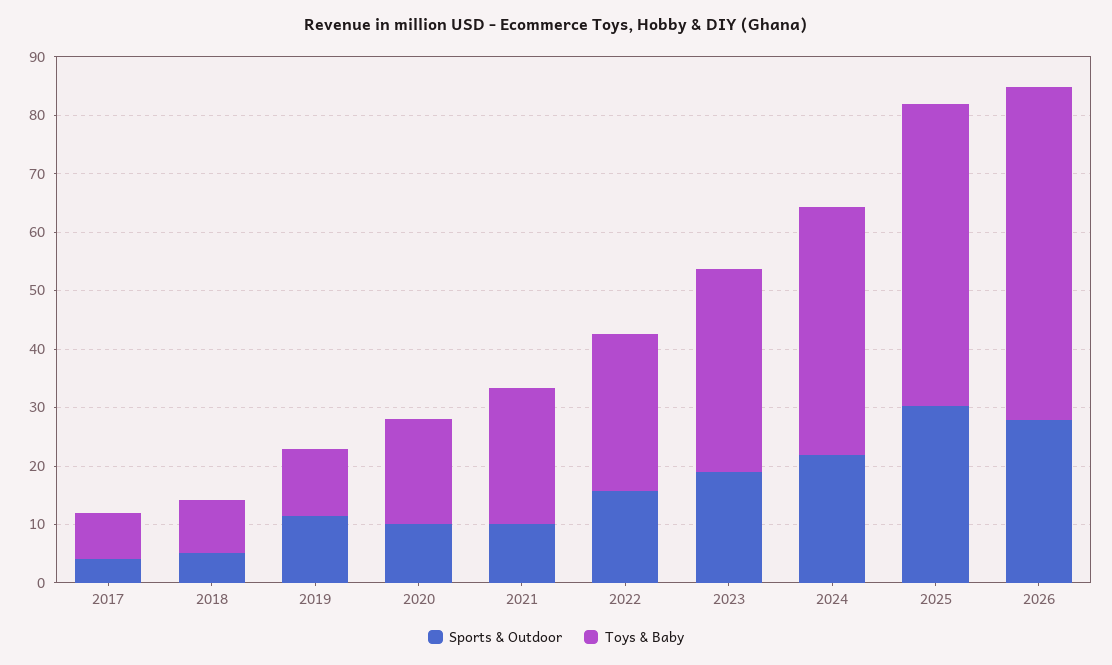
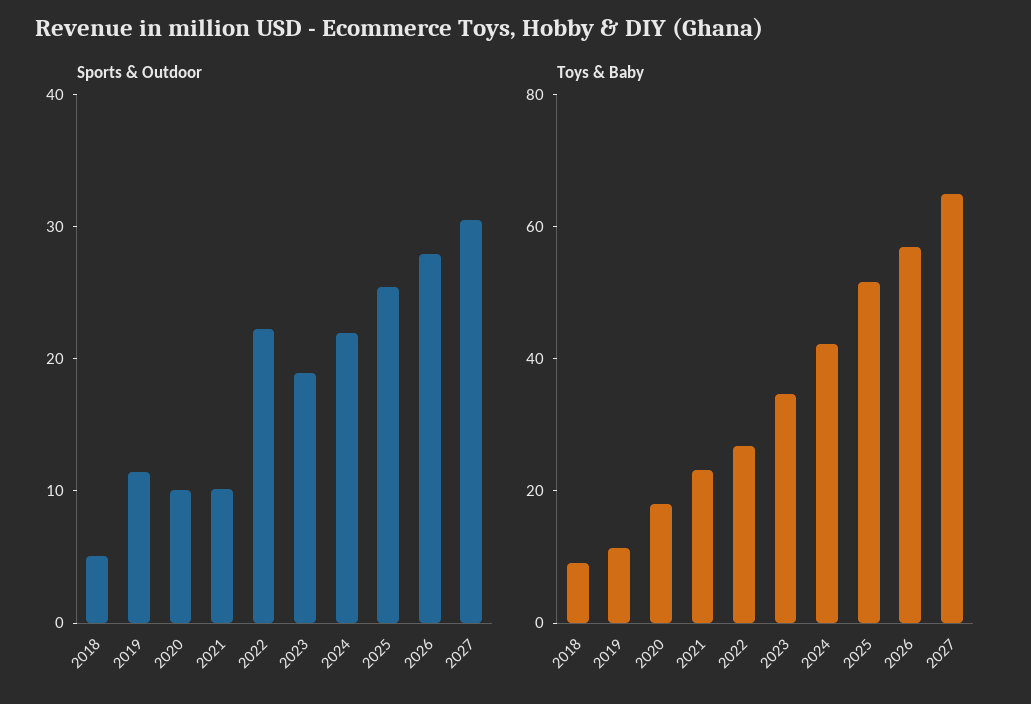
Sports & Outdoor, 2017: 4 -> none
Toys & Baby, 2017: 8 -> none
Sports & Outdoor, 2022: 16 -> 22
Sports & Outdoor, 2025: 30 -> 26
Sports & Outdoor, 2027: none -> 30
Toys & Baby, 2027: none -> 65

